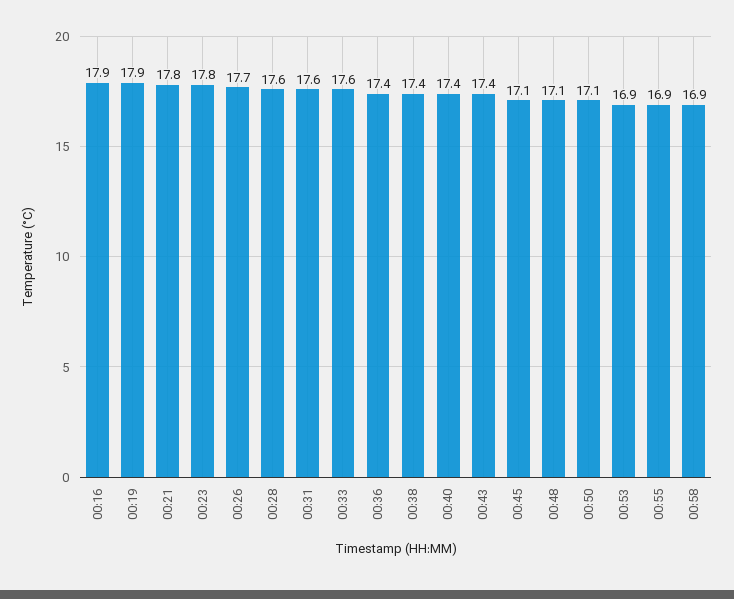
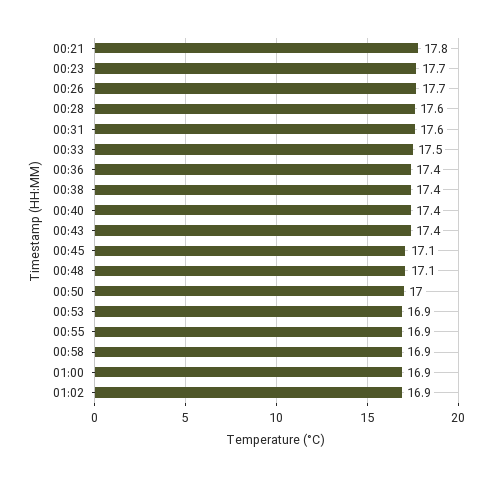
00:16: 17.9 -> none
00:19: 17.9 -> none
00:23: 17.8 -> 17.7
00:33: 17.6 -> 17.5
00:50: 17.1 -> 17
01:00: none -> 16.9
01:02: none -> 16.9

